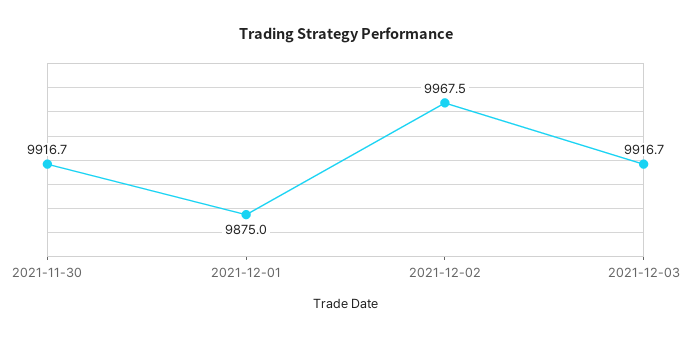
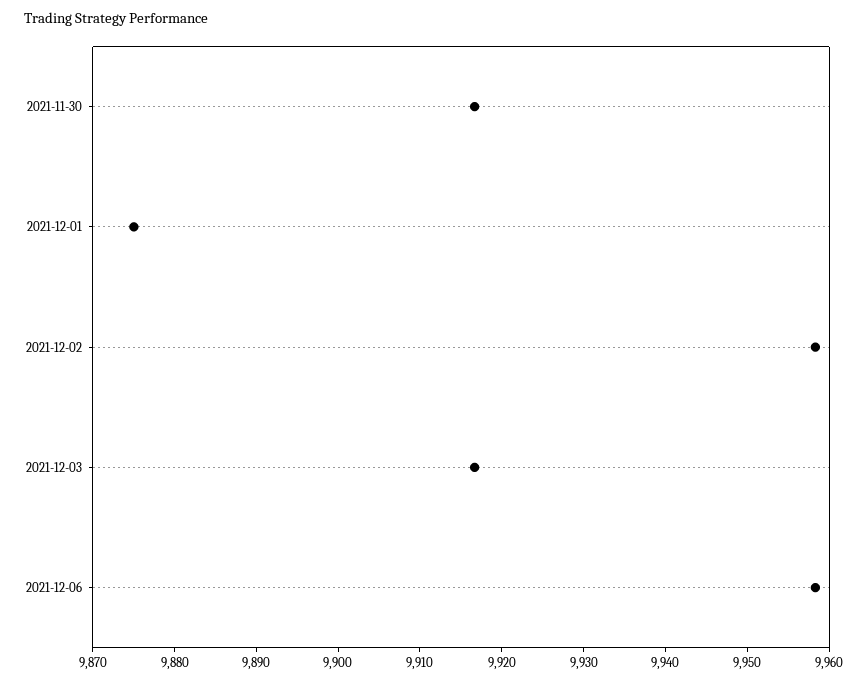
2021-12-02: 9967.5 -> 9958
2021-12-06: none -> 9958

